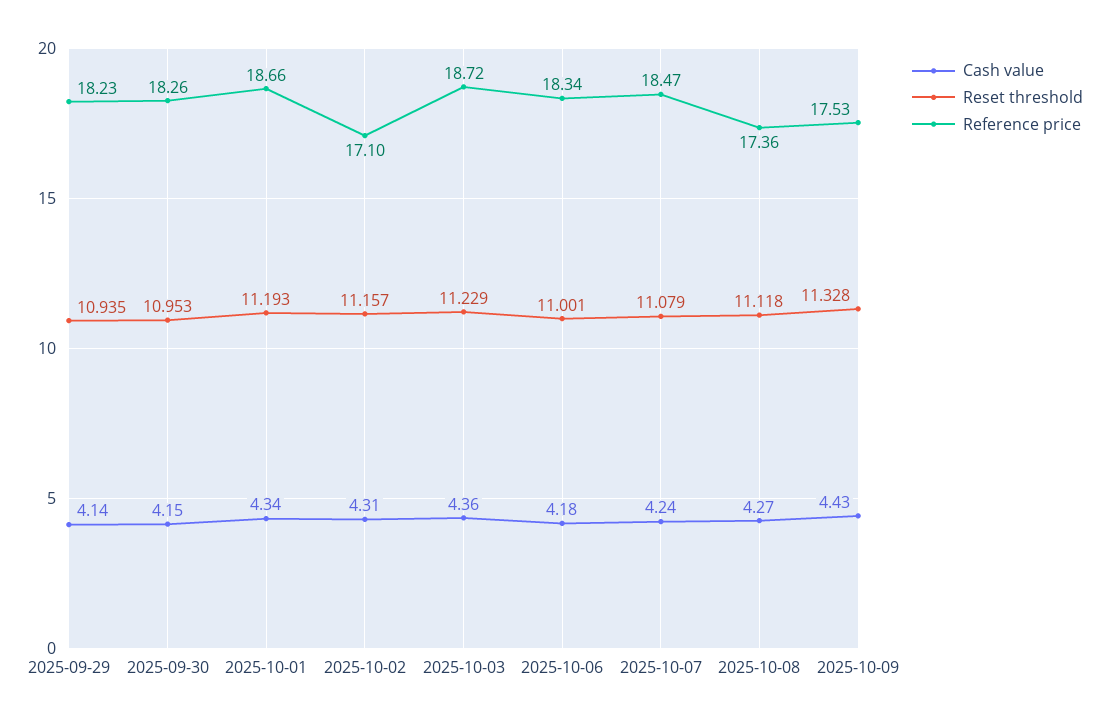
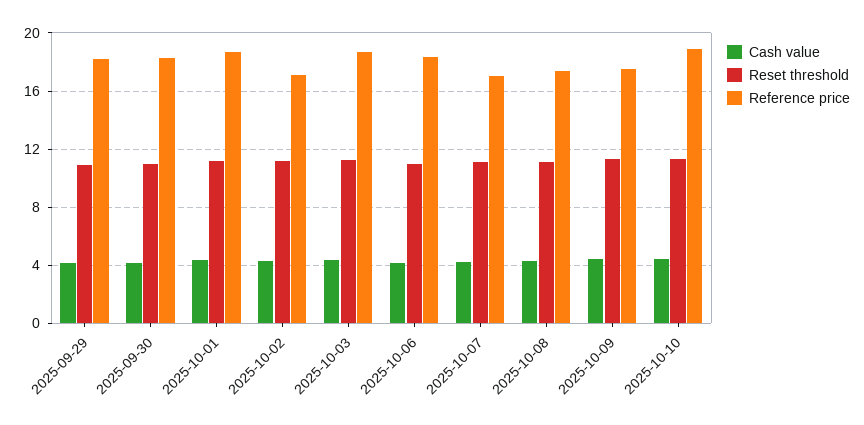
Reference price, 2025-10-07: 18.47 -> 17
Cash value, 2025-10-10: none -> 4.5
Reset threshold, 2025-10-10: none -> 11.5
Reference price, 2025-10-10: none -> 19

